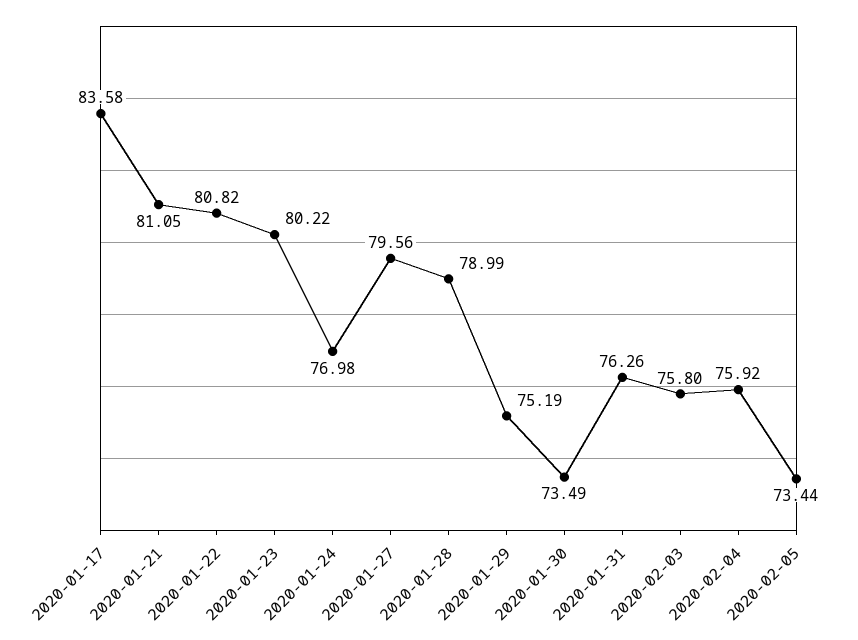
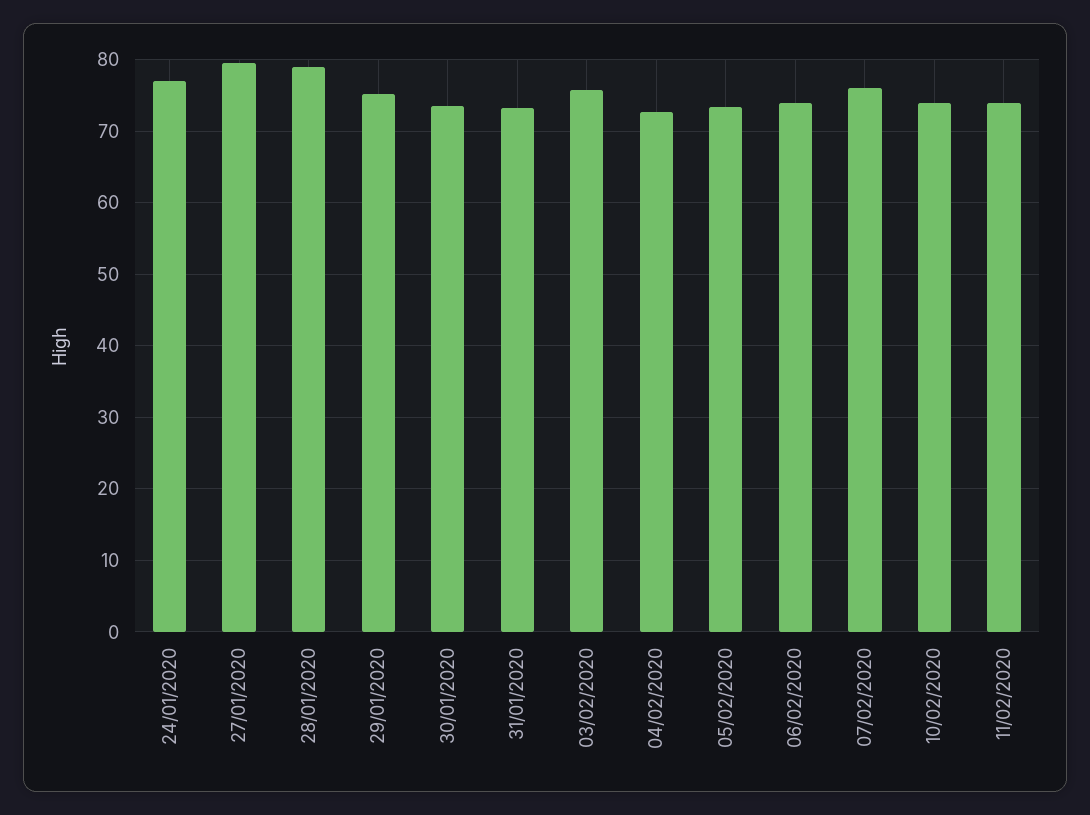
2020-01-17: 83.58 -> none
2020-01-21: 81.05 -> none
2020-01-22: 80.82 -> none
2020-01-23: 80.22 -> none
2020-01-31: 76.26 -> 73
2020-02-04: 75.92 -> 73
06/02/2020: none -> 74
07/02/2020: none -> 76
10/02/2020: none -> 74
11/02/2020: none -> 74

